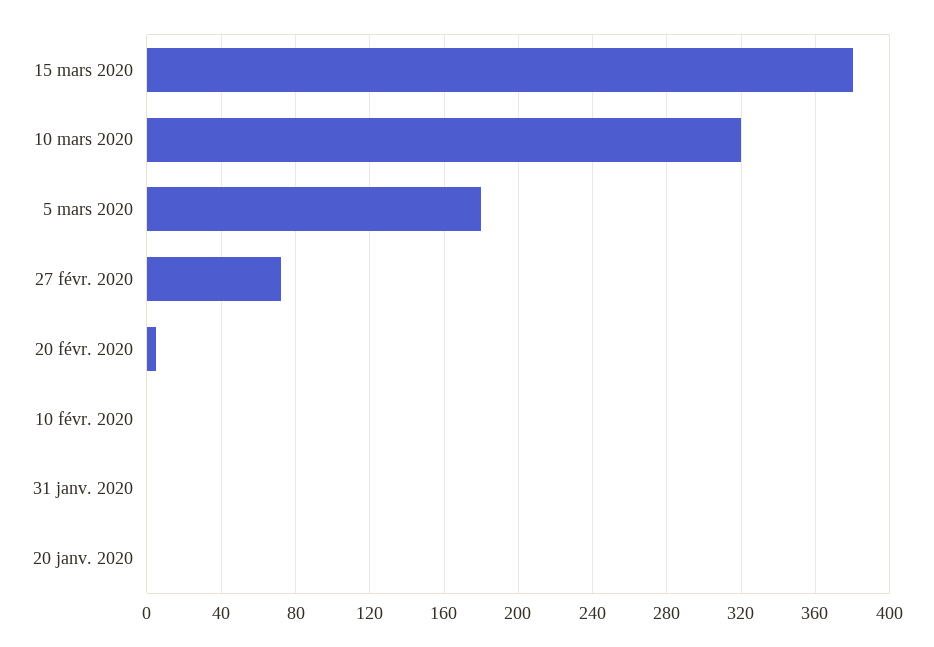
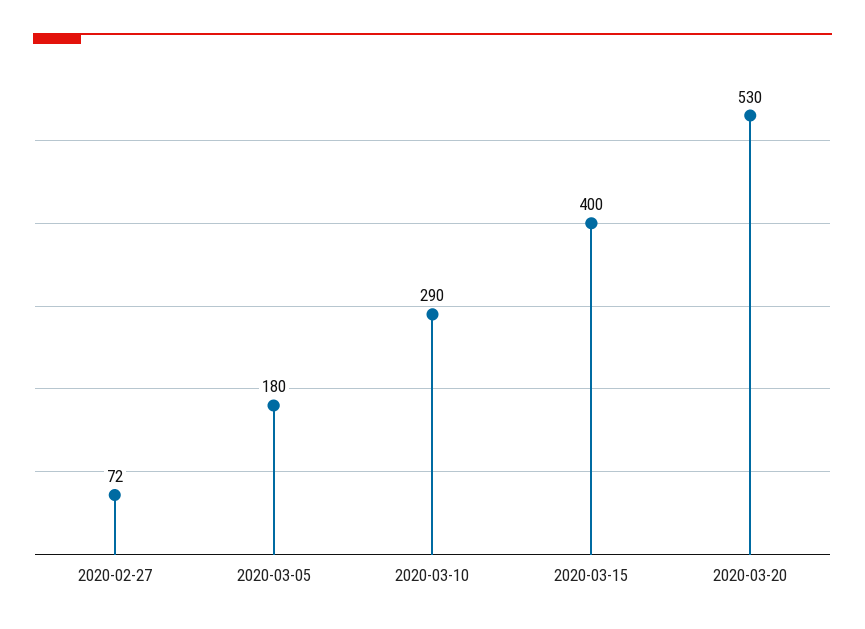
15 mars 2020: 380 -> 400
10 mars 2020: 320 -> 290
20 févr. 2020: 5 -> none
10 févr. 2020: 0 -> none
31 janv. 2020: 0 -> none
20 janv. 2020: 0 -> none
2020-03-20: none -> 530

